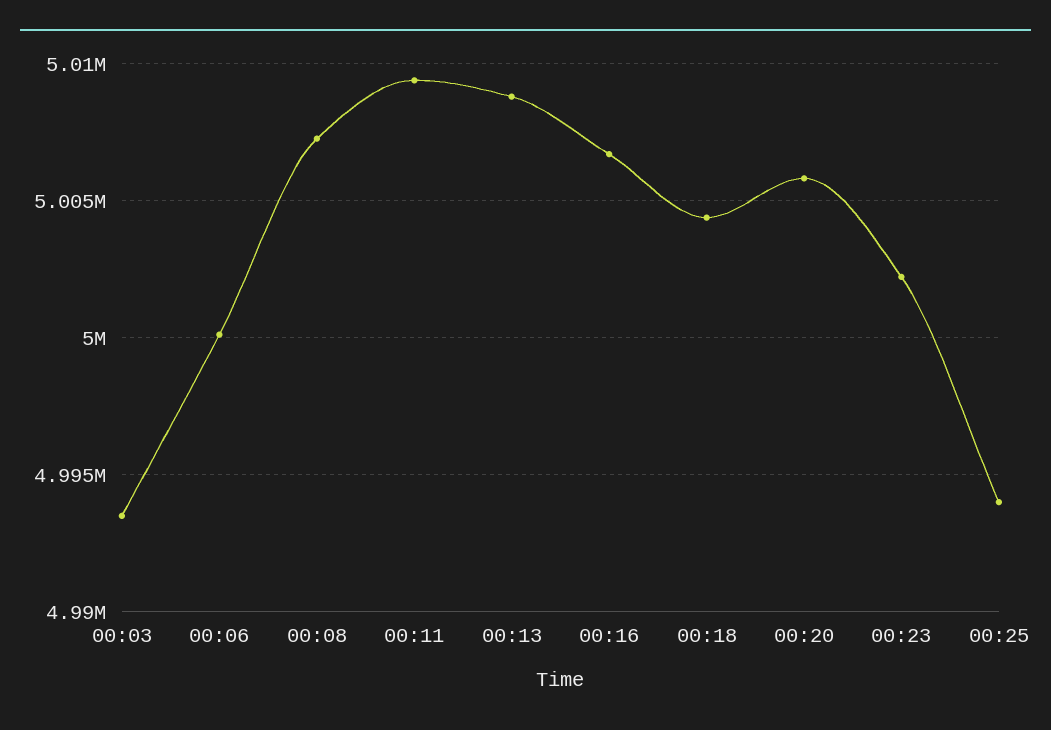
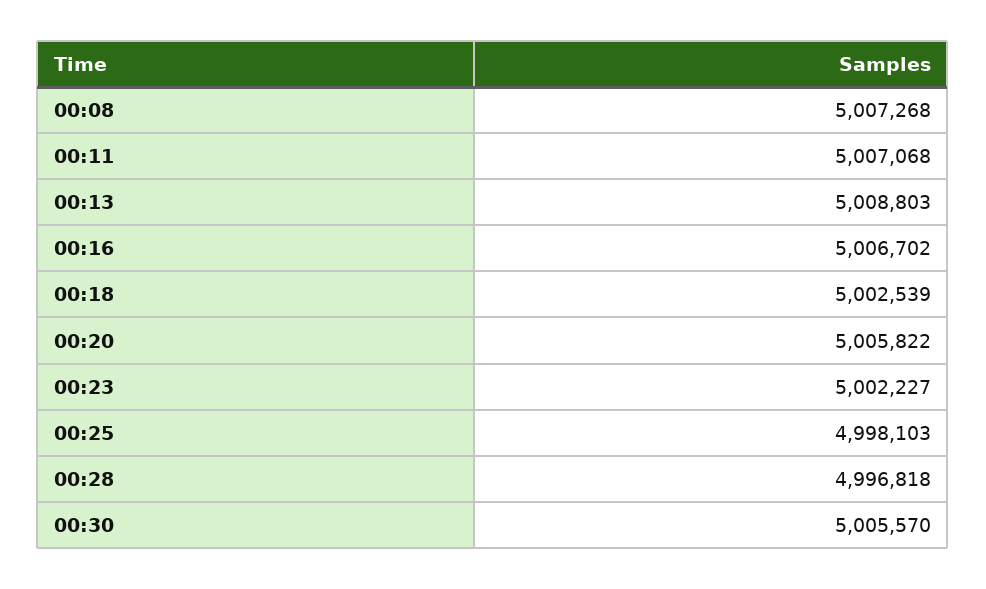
00:03: 4993500 -> none
00:06: 5000000 -> none
00:11: 5009500 -> 5007068
00:18: 5004500 -> 5002539
00:25: 4994000 -> 4998103
00:28: none -> 4996818
00:30: none -> 5005570

